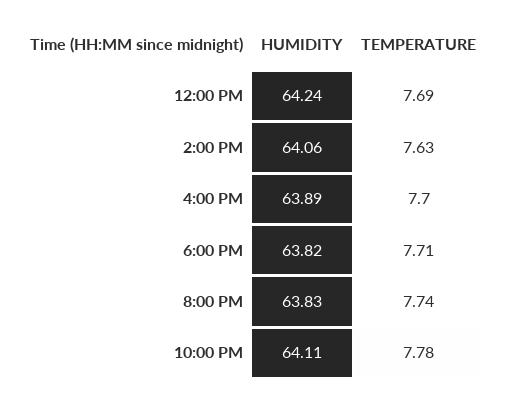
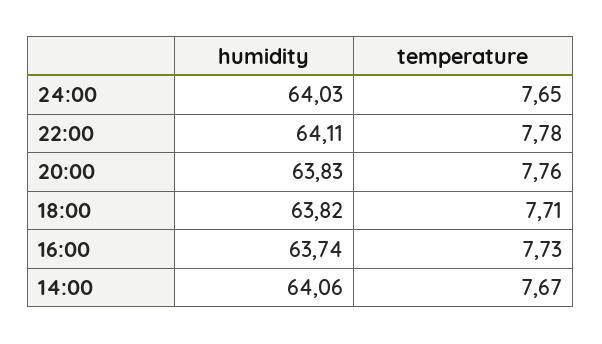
HUMIDITY, 12:00 PM: 64.24 -> none
TEMPERATURE, 12:00 PM: 7.69 -> none
TEMPERATURE, 2:00 PM: 7.63 -> 7.67
HUMIDITY, 4:00 PM: 63.89 -> 63.74
TEMPERATURE, 4:00 PM: 7.7 -> 7.73
TEMPERATURE, 8:00 PM: 7.74 -> 7.76
HUMIDITY, 24:00: none -> 64.03
TEMPERATURE, 24:00: none -> 7.65

